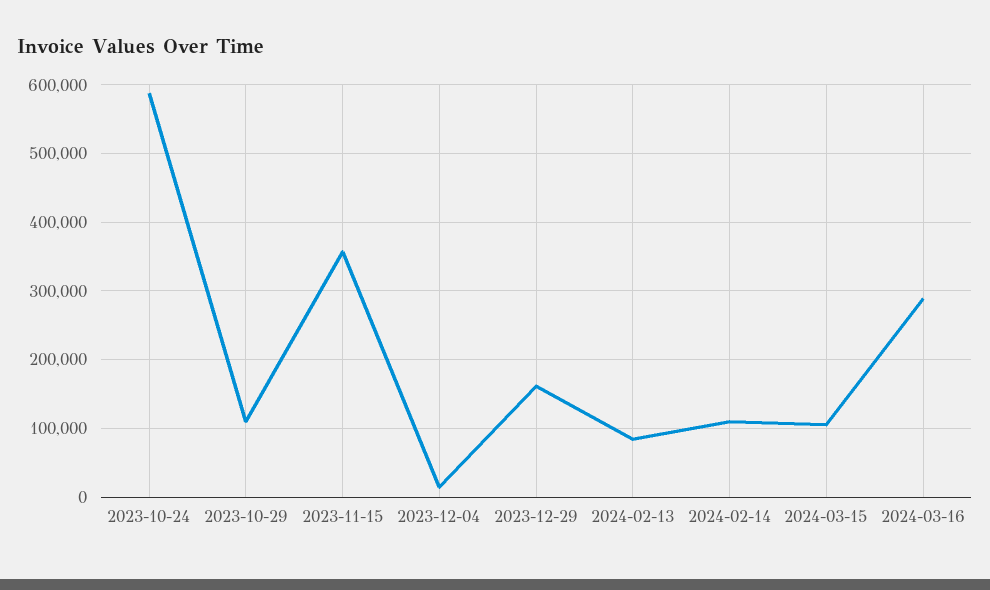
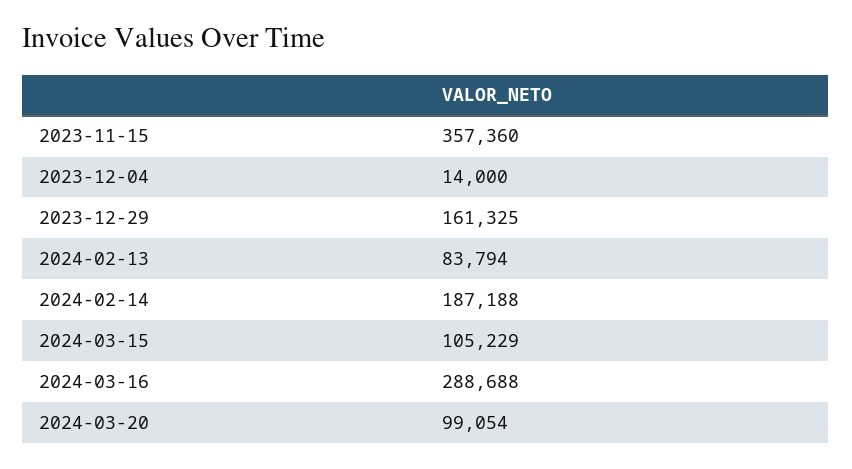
2023-10-24: 590000 -> none
2023-10-29: 110000 -> none
2024-02-14: 110000 -> 187188
2024-03-20: none -> 99054

